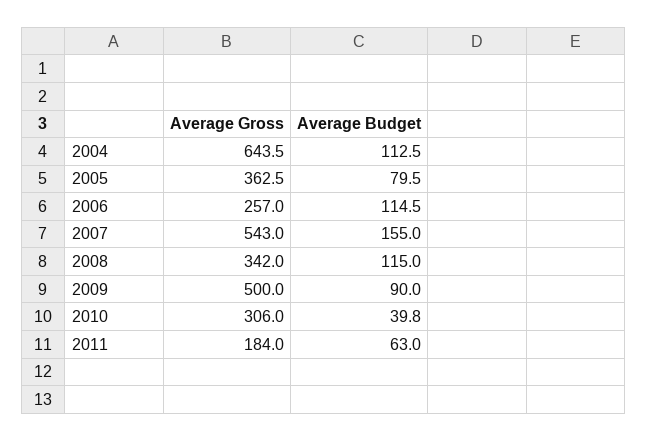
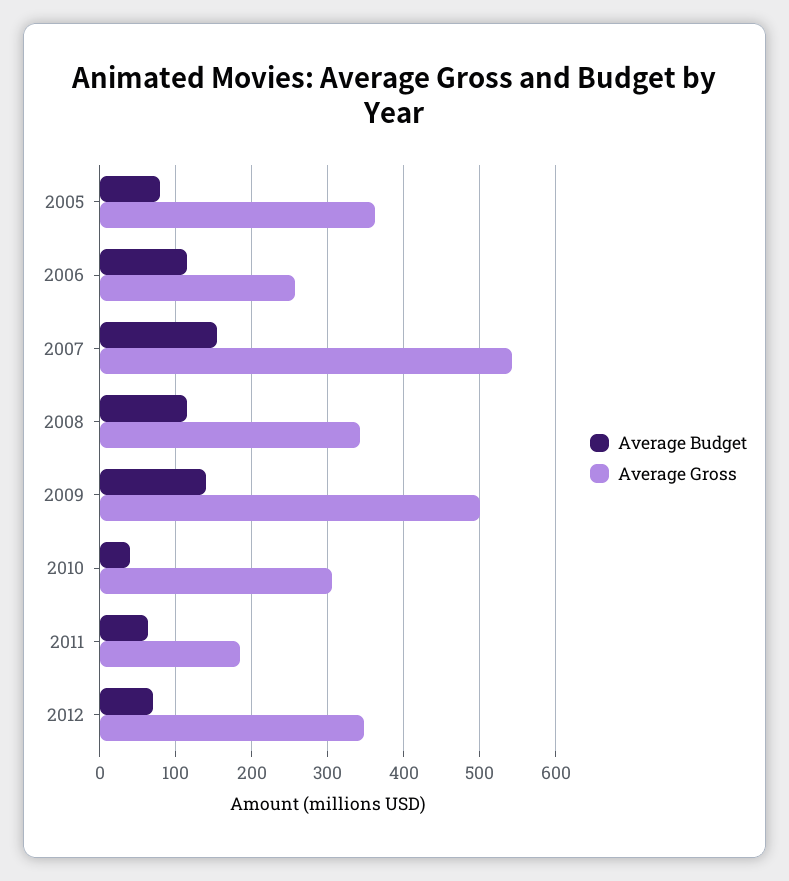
Average Gross, 2004: 643.5 -> none
Average Budget, 2004: 112.5 -> none
Average Budget, 2009: 90 -> 140
Average Budget, 2012: none -> 70
Average Gross, 2012: none -> 350

